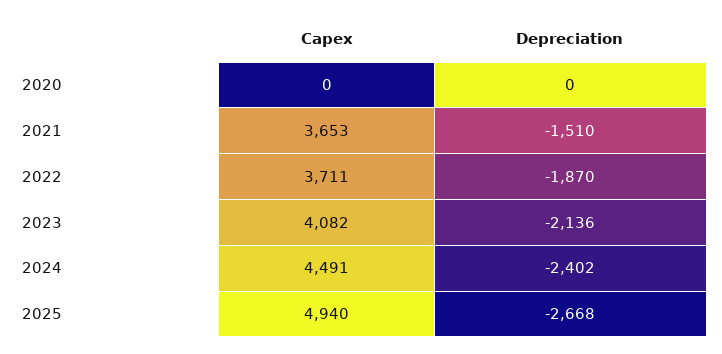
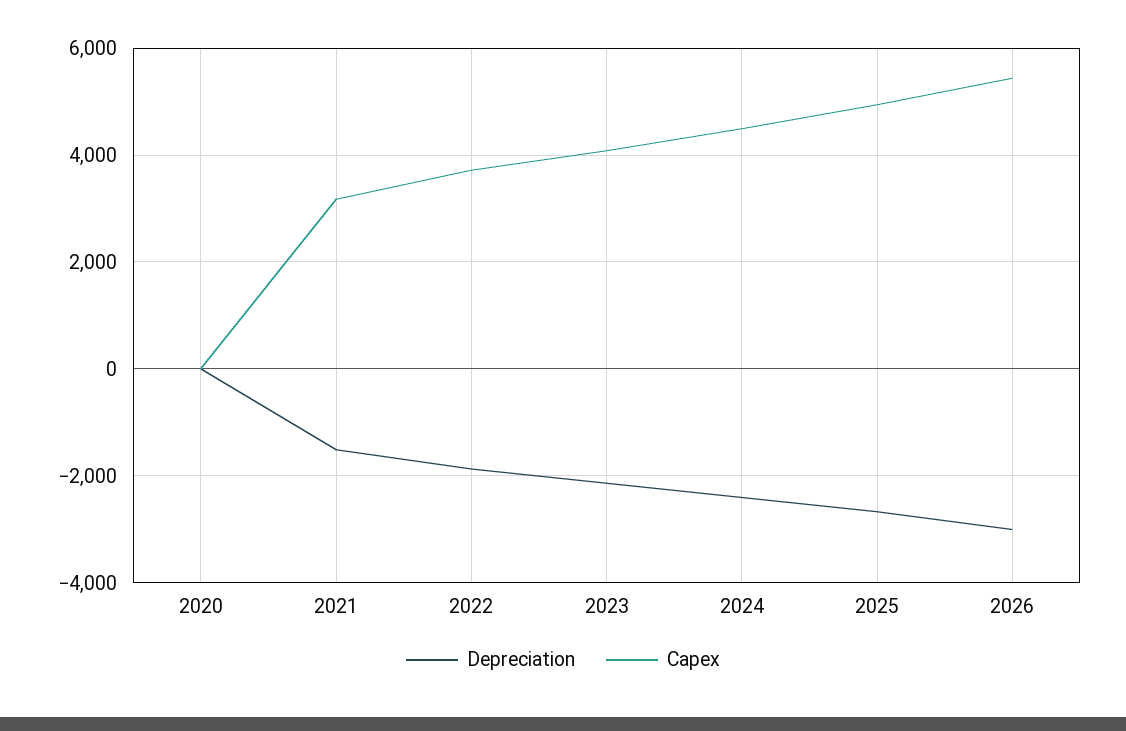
Capex, 2021: 3653 -> 3200
Depreciation, 2026: none -> -3000
Capex, 2026: none -> 5400

